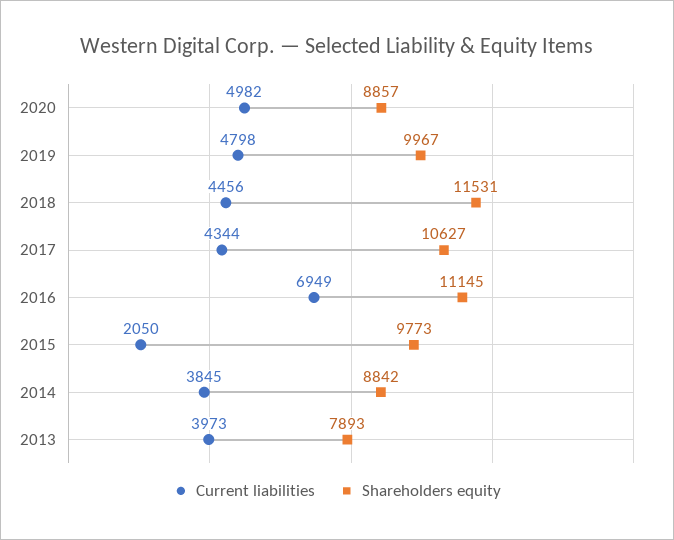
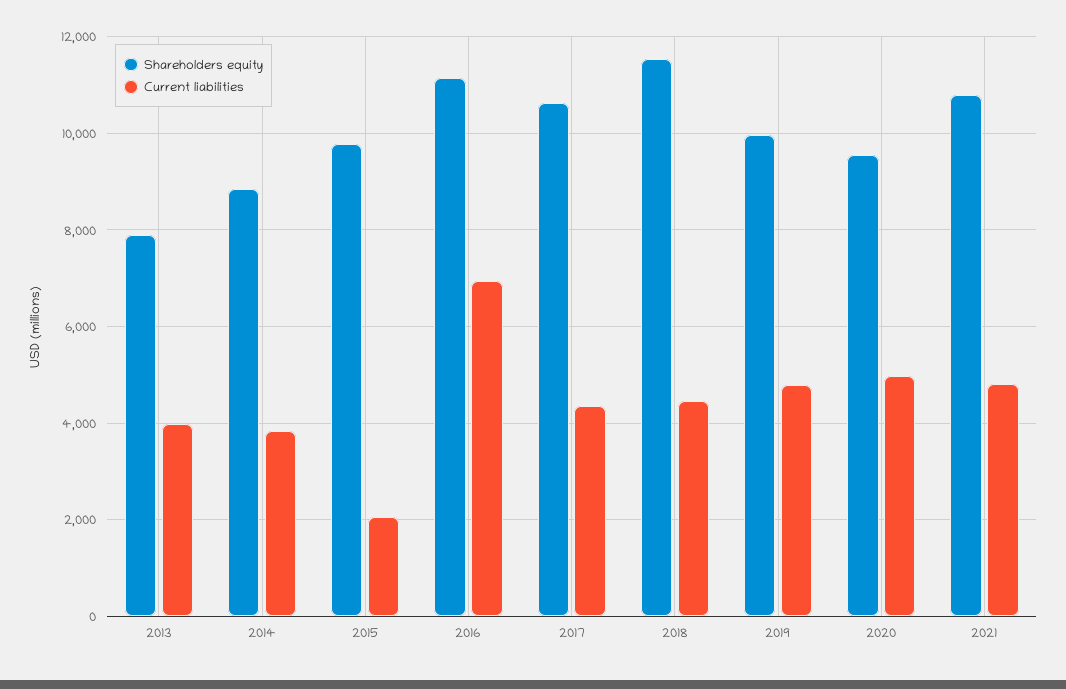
Shareholders equity, 2020: 8857 -> 9600
Shareholders equity, 2021: none -> 10800
Current liabilities, 2021: none -> 4800

